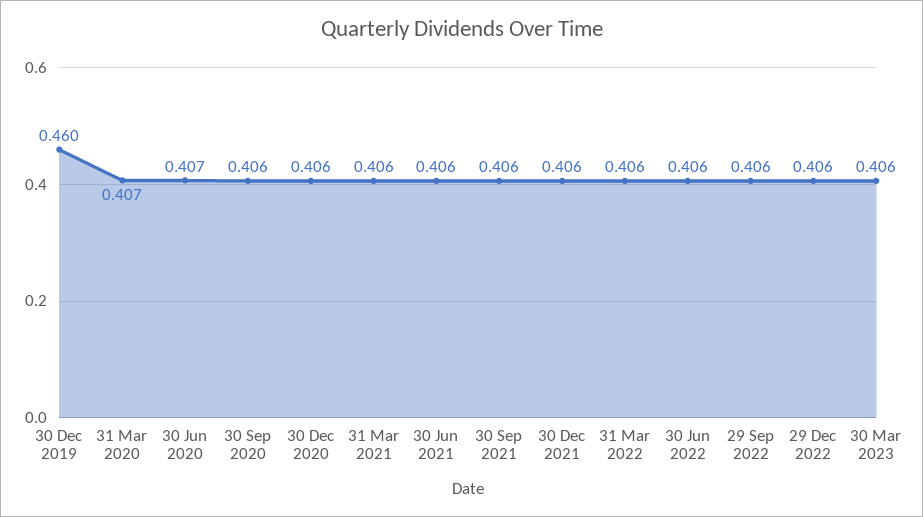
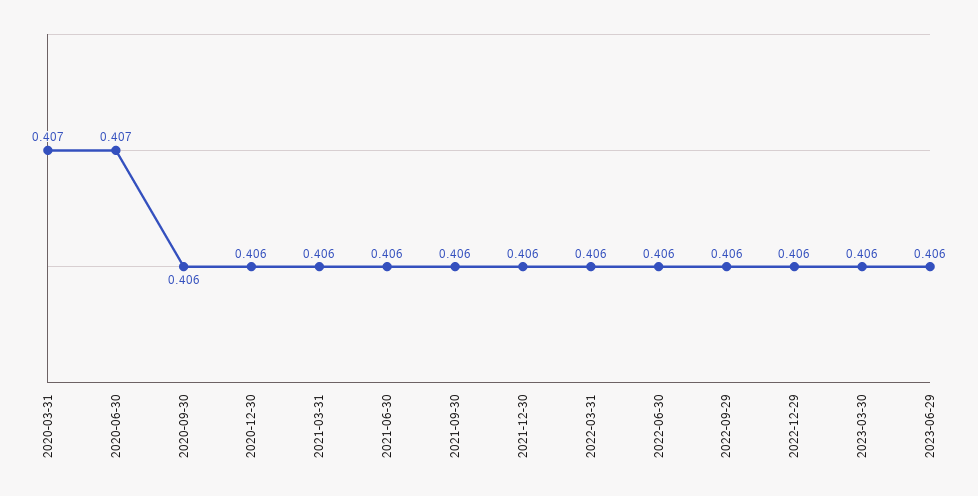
30 Dec 2019: 0.46 -> none
2023-06-29: none -> 0.406

